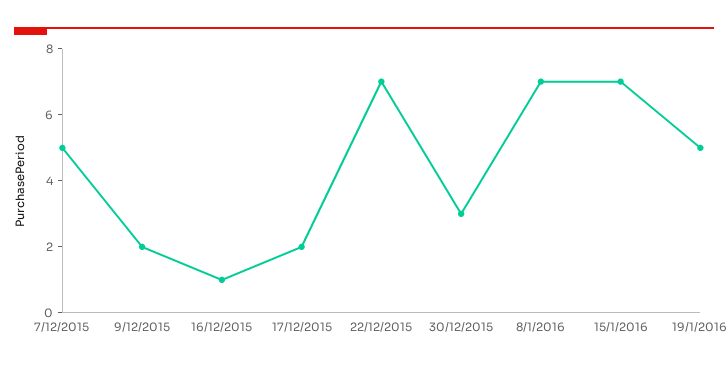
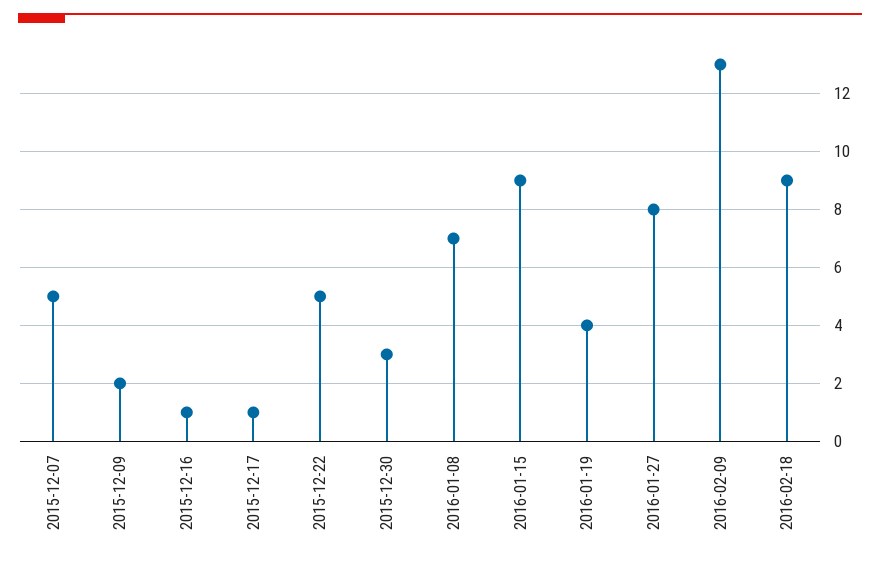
17/12/2015: 2 -> 1
22/12/2015: 7 -> 5
15/1/2016: 7 -> 9
19/1/2016: 5 -> 4
2016-01-27: none -> 8
2016-02-09: none -> 13
2016-02-18: none -> 9

